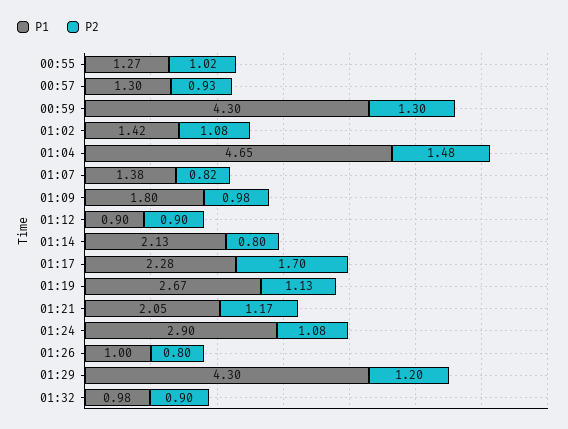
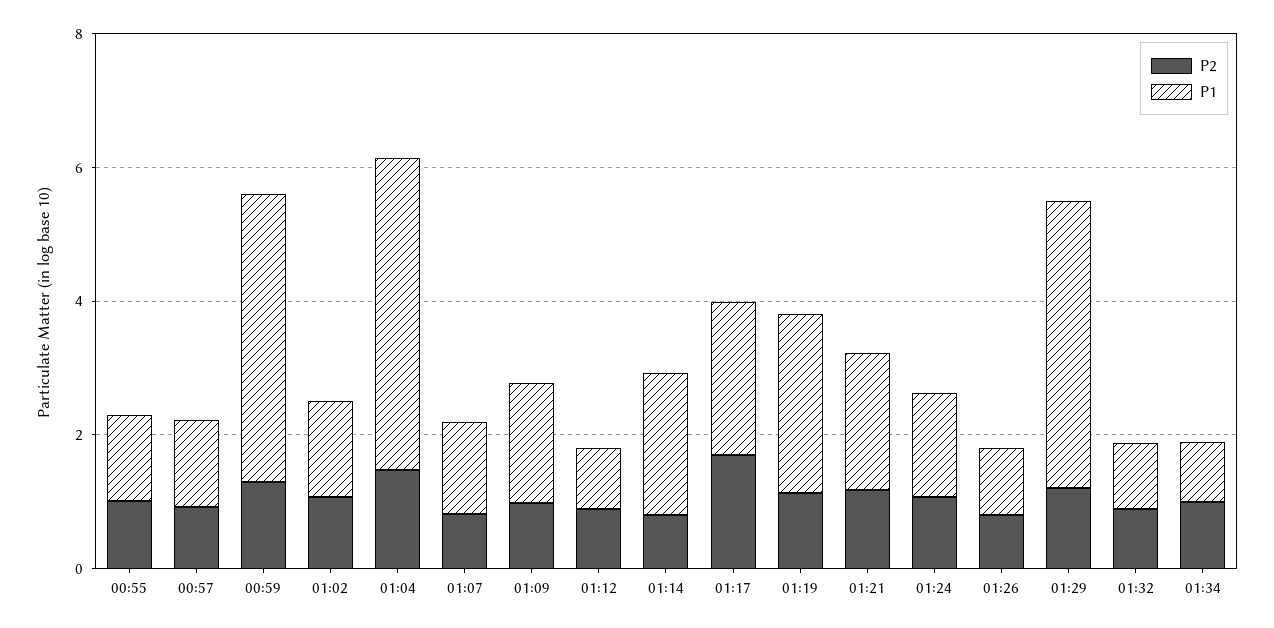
P1, 01:24: 2.9 -> 1.5
P2, 01:34: none -> 1
P1, 01:34: none -> 1

